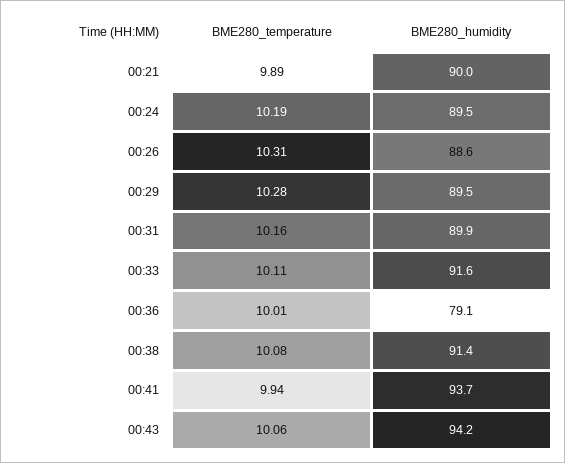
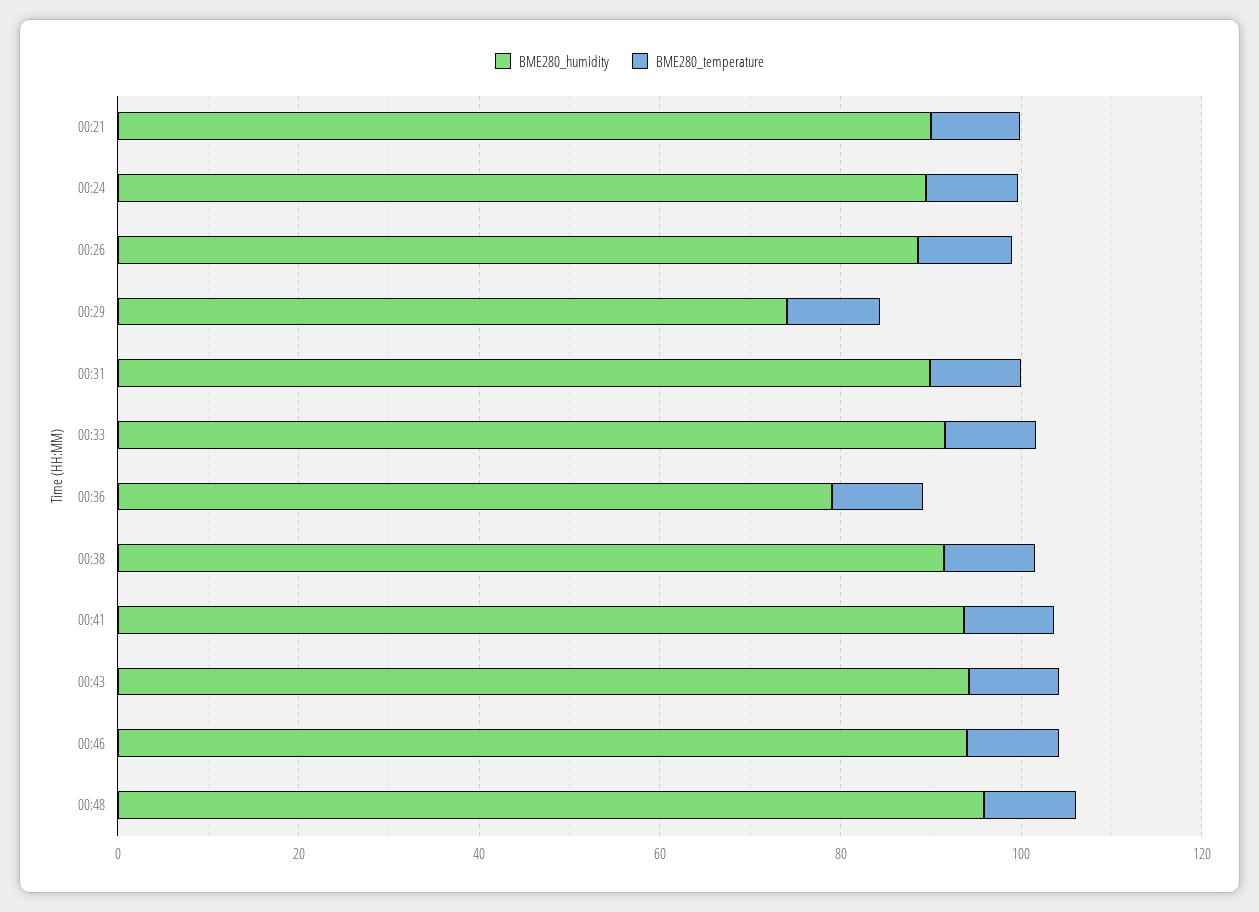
BME280_humidity, 00:29: 89.5 -> 75
BME280_humidity, 00:46: none -> 95
BME280_temperature, 00:46: none -> 10
BME280_humidity, 00:48: none -> 95
BME280_temperature, 00:48: none -> 10

